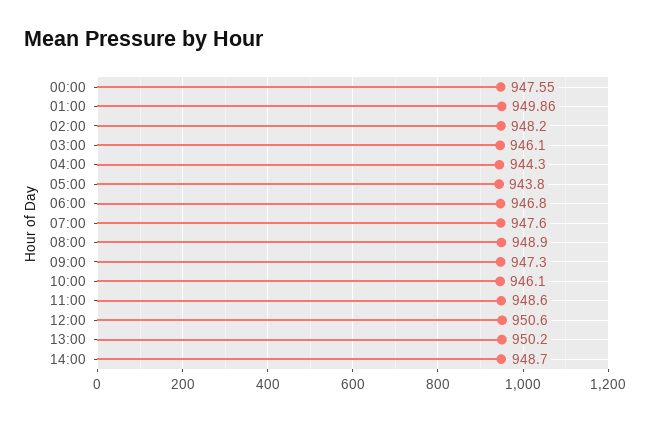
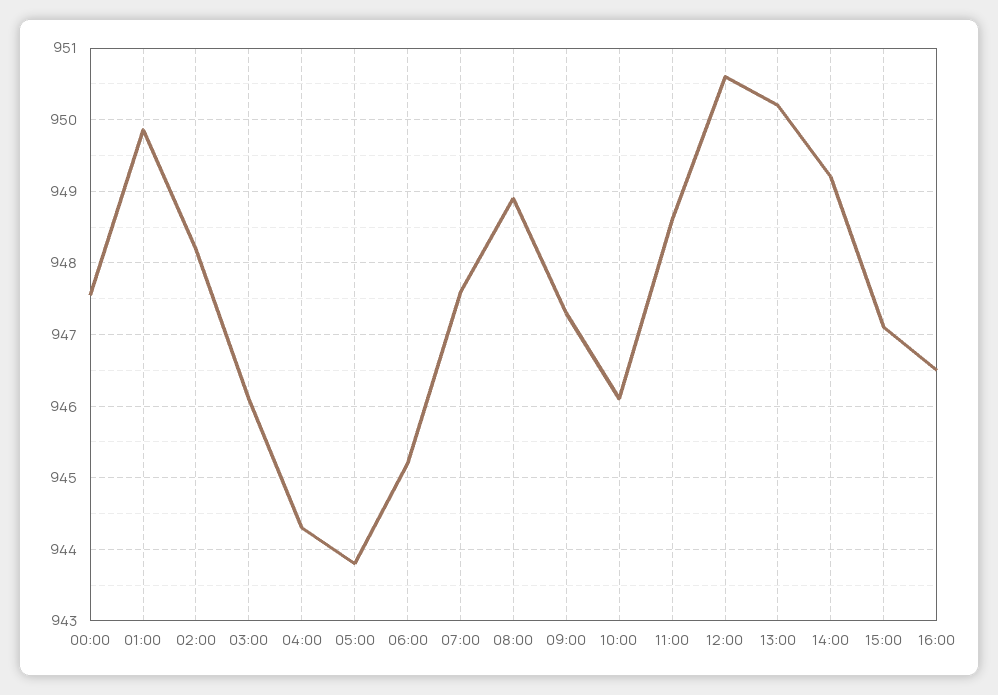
06:00: 946.8 -> 945.2
14:00: 948.7 -> 949.2
15:00: none -> 947.1
16:00: none -> 946.5

